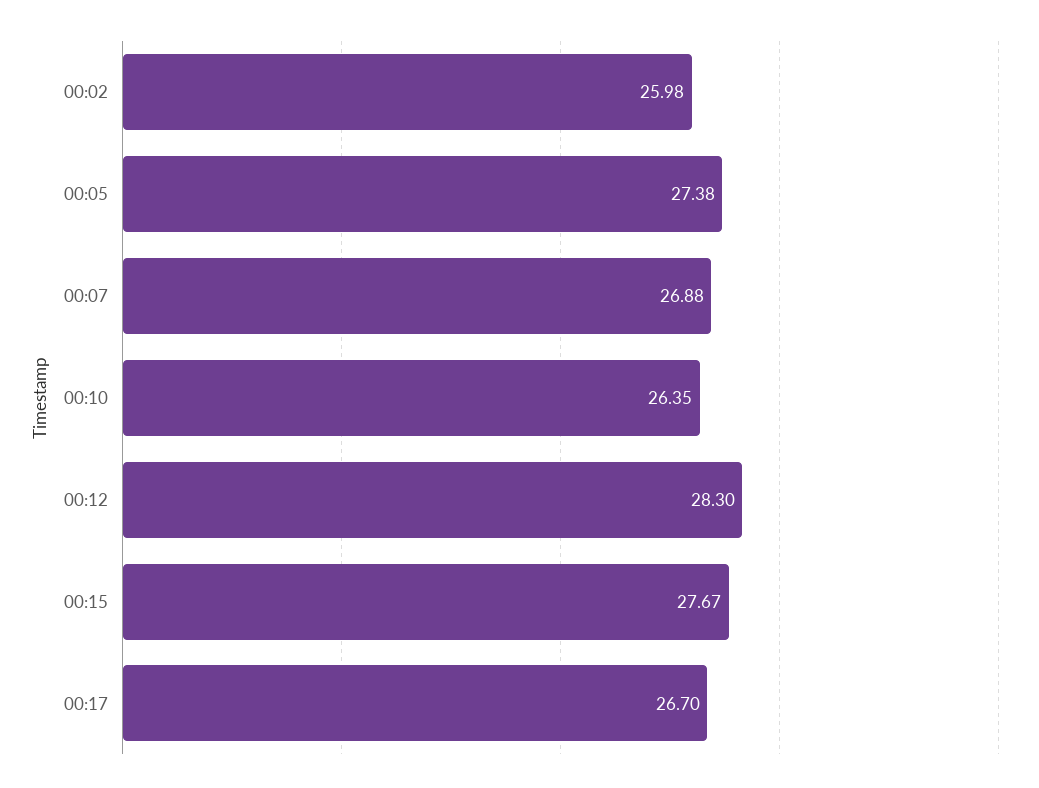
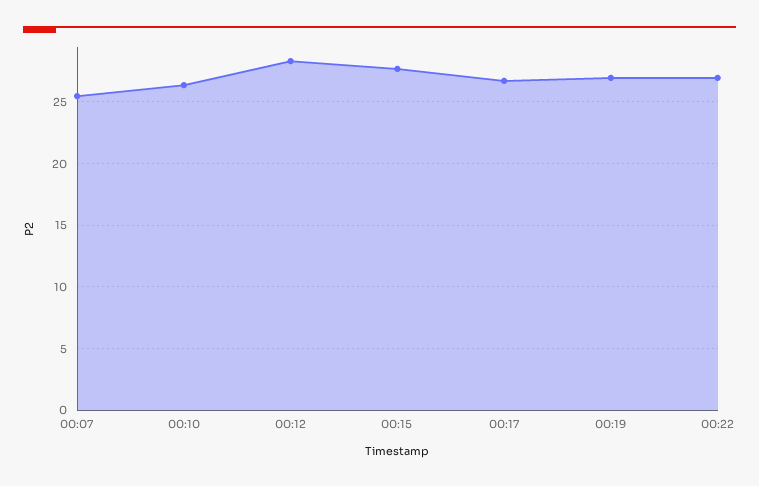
00:02: 25.98 -> none
00:05: 27.38 -> none
00:07: 26.88 -> 25.5
00:19: none -> 27
00:22: none -> 27

